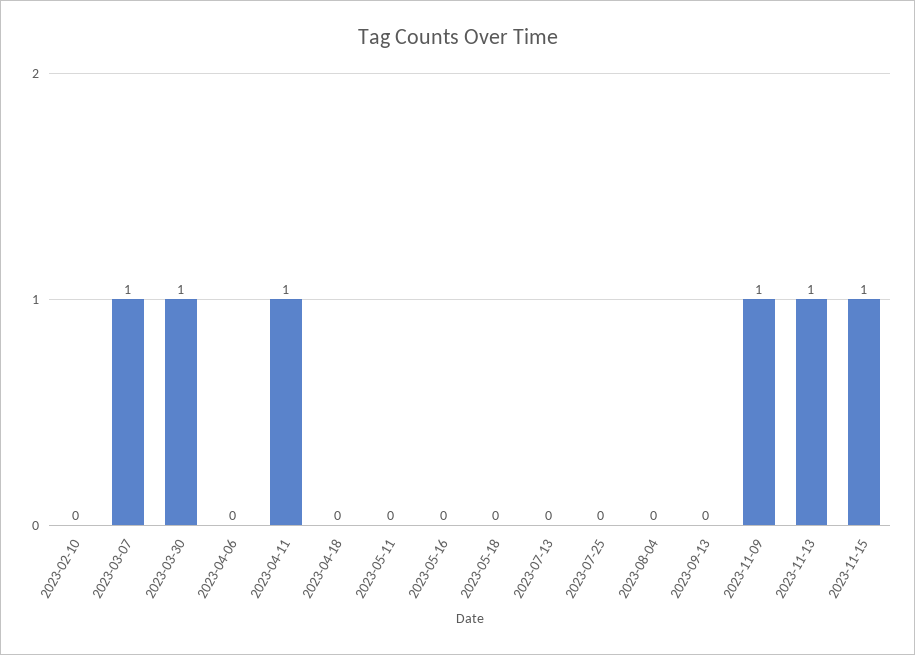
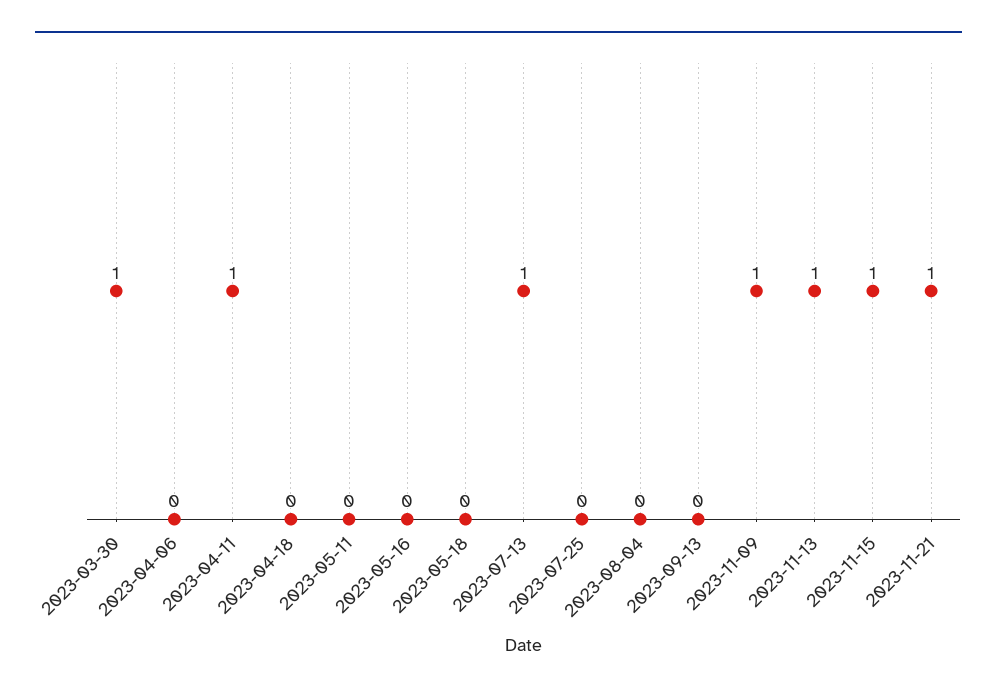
2023-02-10: 0 -> none
2023-03-07: 1 -> none
2023-07-13: 0 -> 1
2023-11-21: none -> 1

